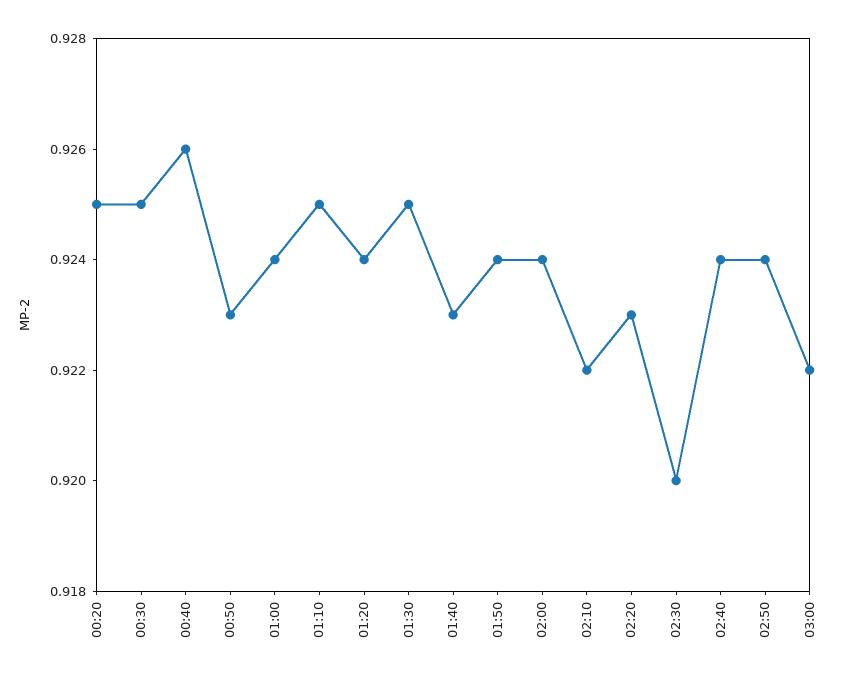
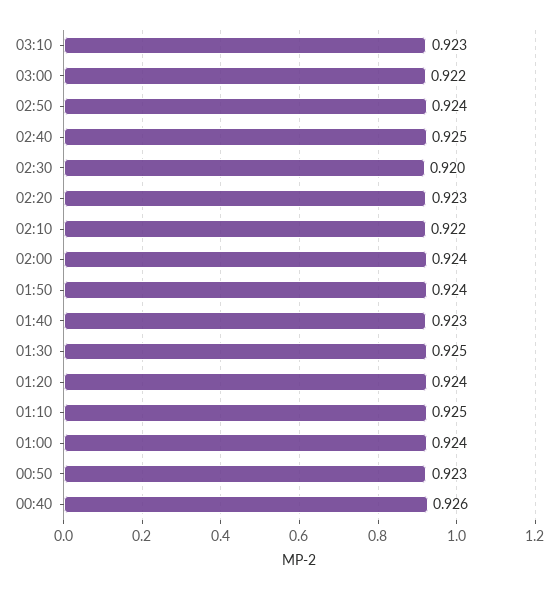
00:20: 0.925 -> none
00:30: 0.925 -> none
02:40: 0.924 -> 0.925
03:10: none -> 0.923

